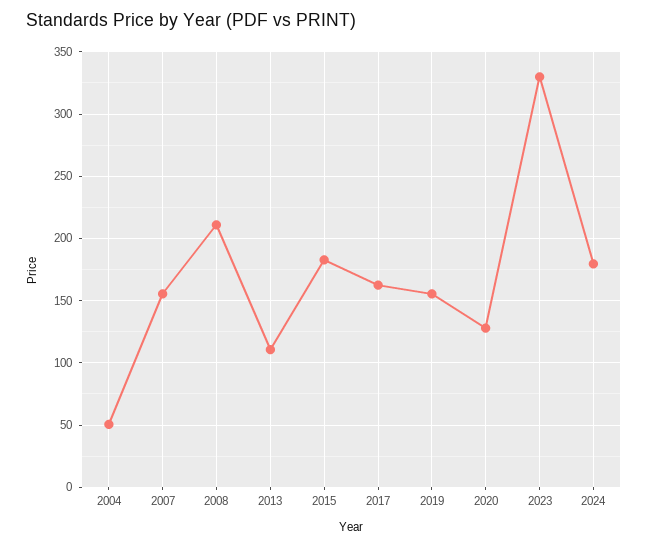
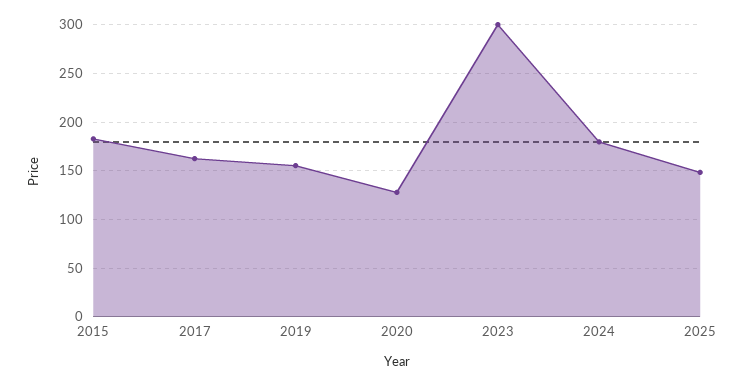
2004: 50 -> none
2007: 155 -> none
2008: 210 -> none
2013: 110 -> none
2023: 330 -> 300
2025: none -> 150

